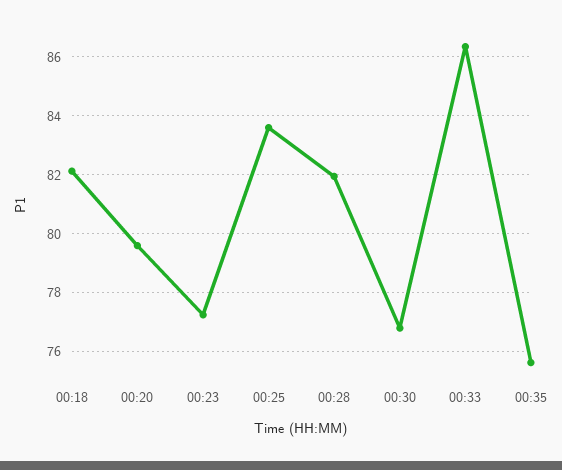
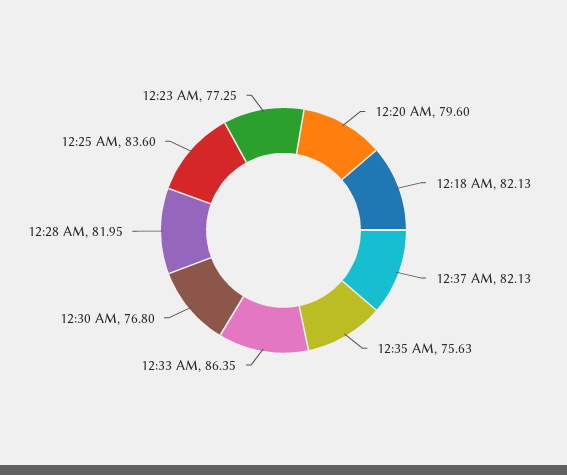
12:37 AM: none -> 82.13

